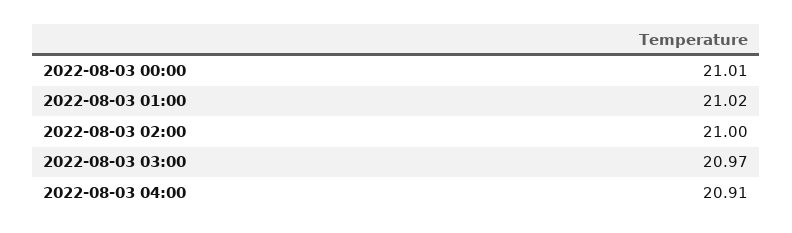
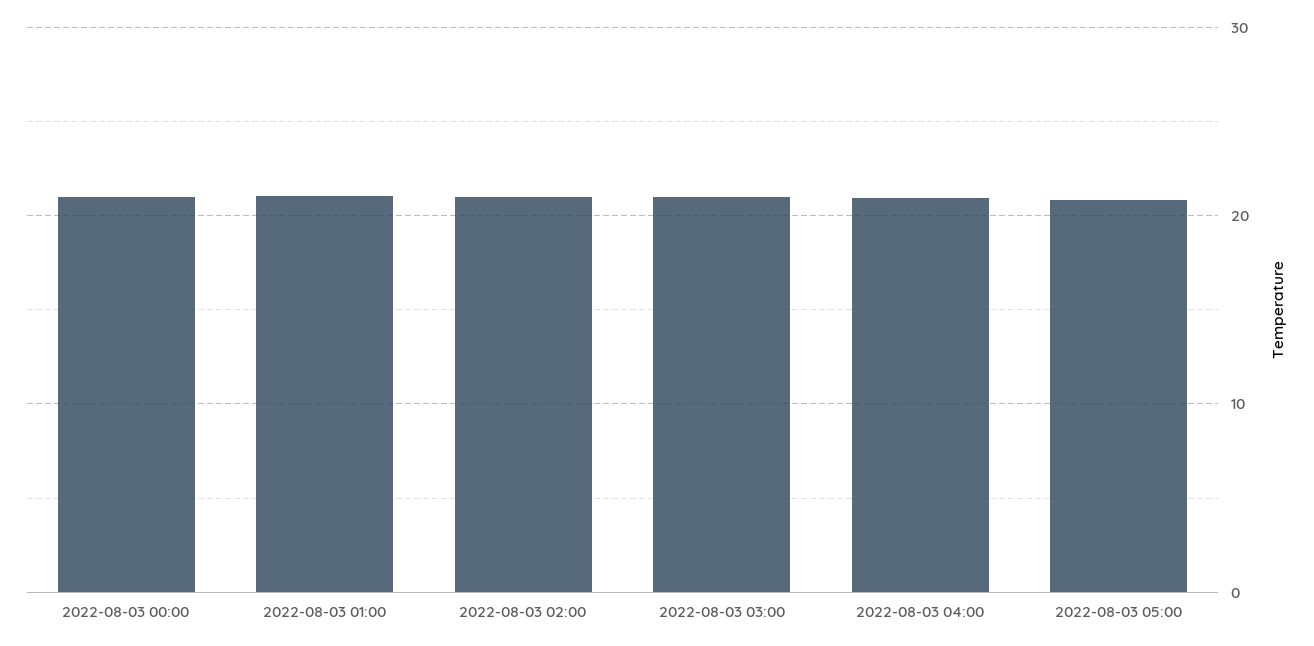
2022-08-03 05:00: none -> 21

